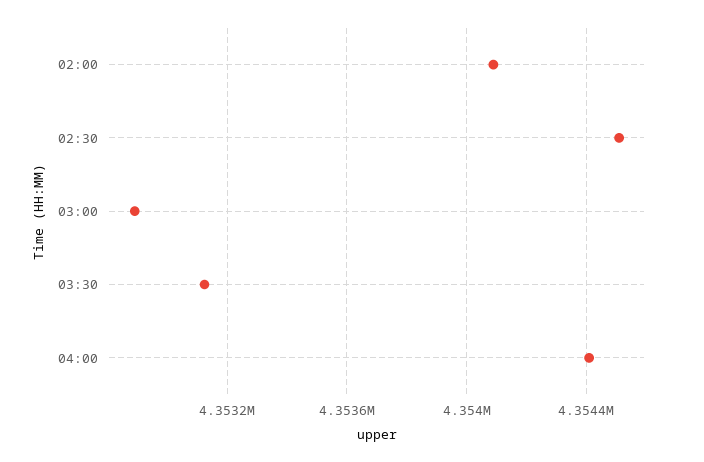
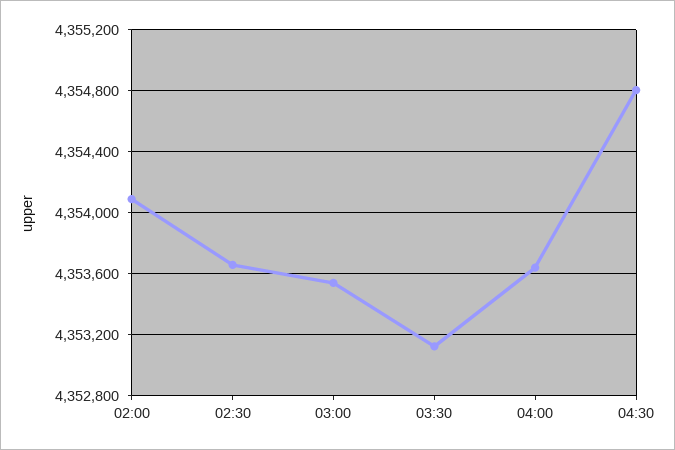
02:30: 4354500 -> 4353650
03:00: 4352900 -> 4353550
04:00: 4354400 -> 4353650
04:30: none -> 4354800

